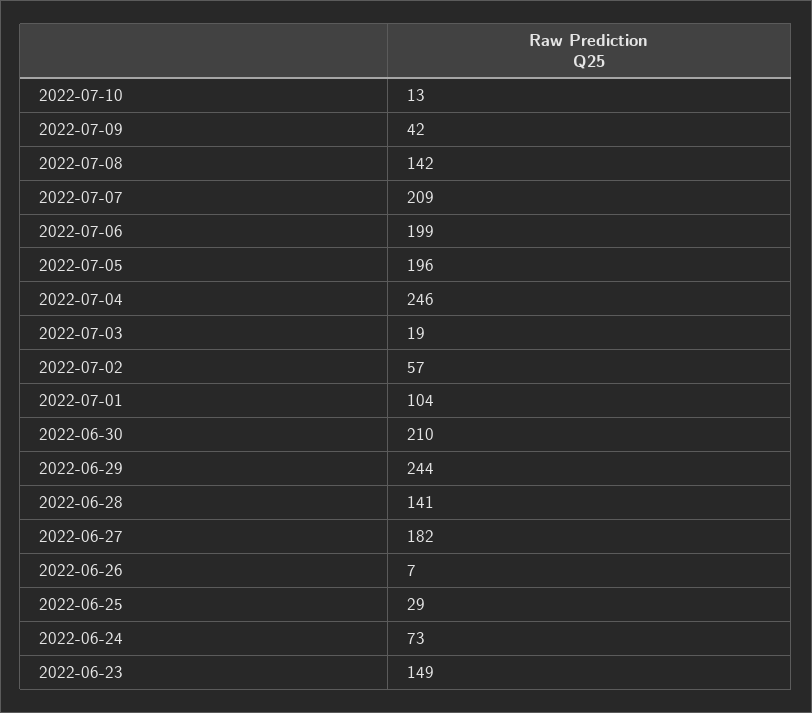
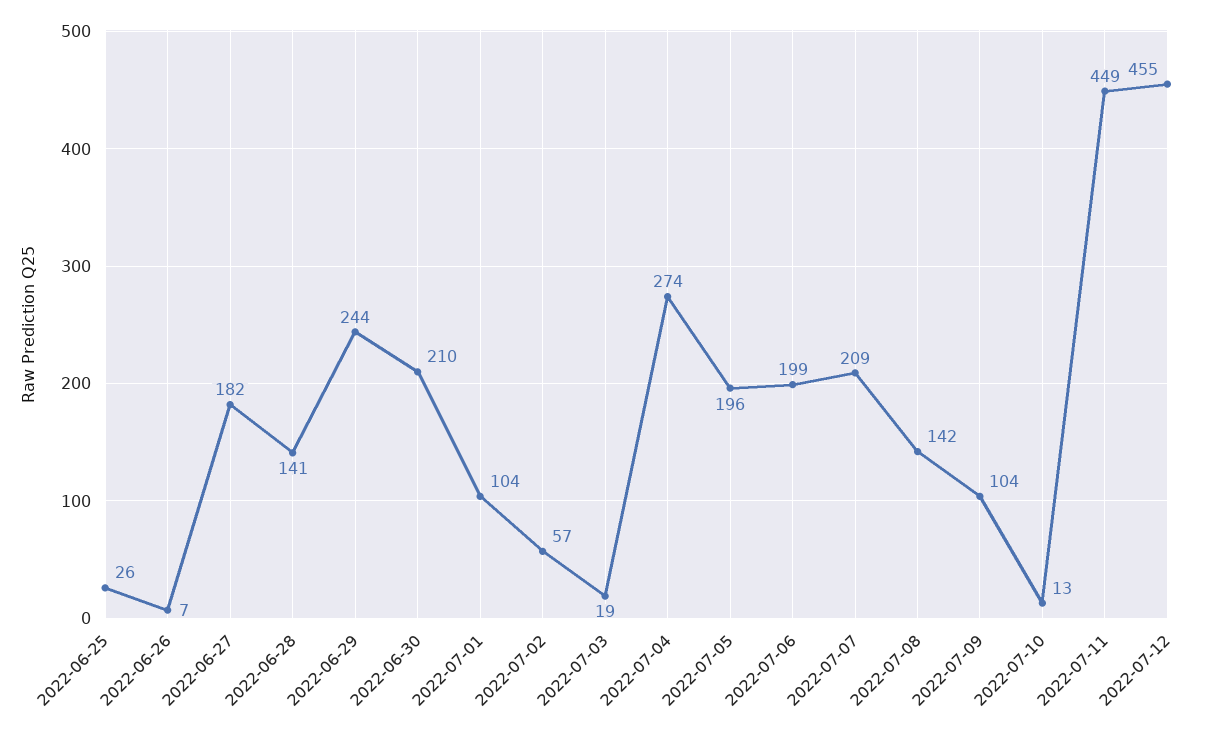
2022-07-09: 42 -> 104
2022-07-04: 246 -> 274
2022-06-25: 29 -> 26
2022-06-24: 73 -> none
2022-06-23: 149 -> none
2022-07-11: none -> 449
2022-07-12: none -> 455

